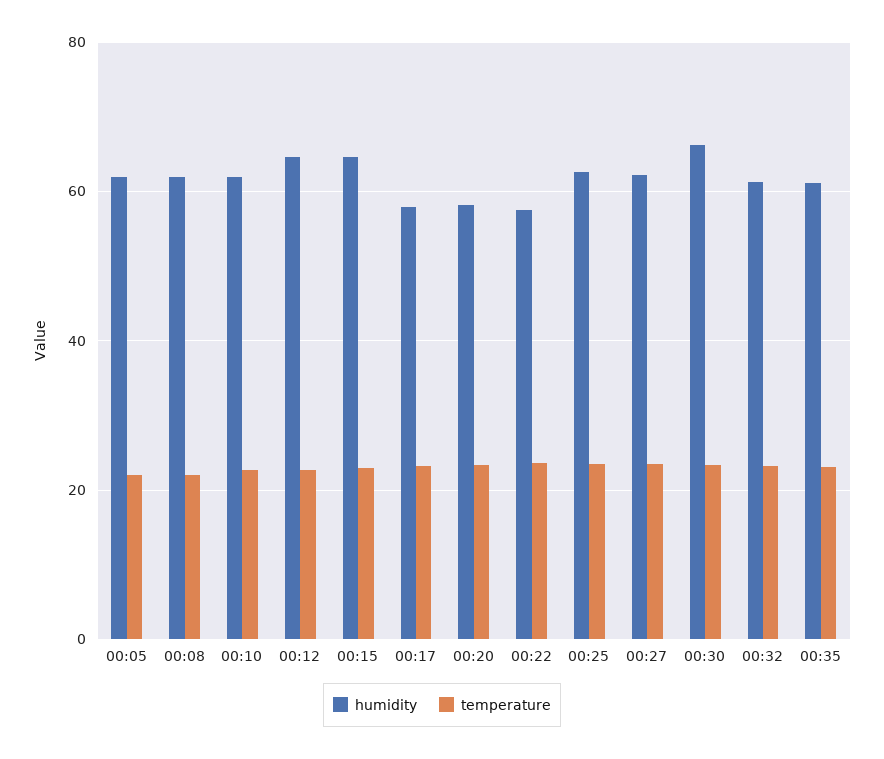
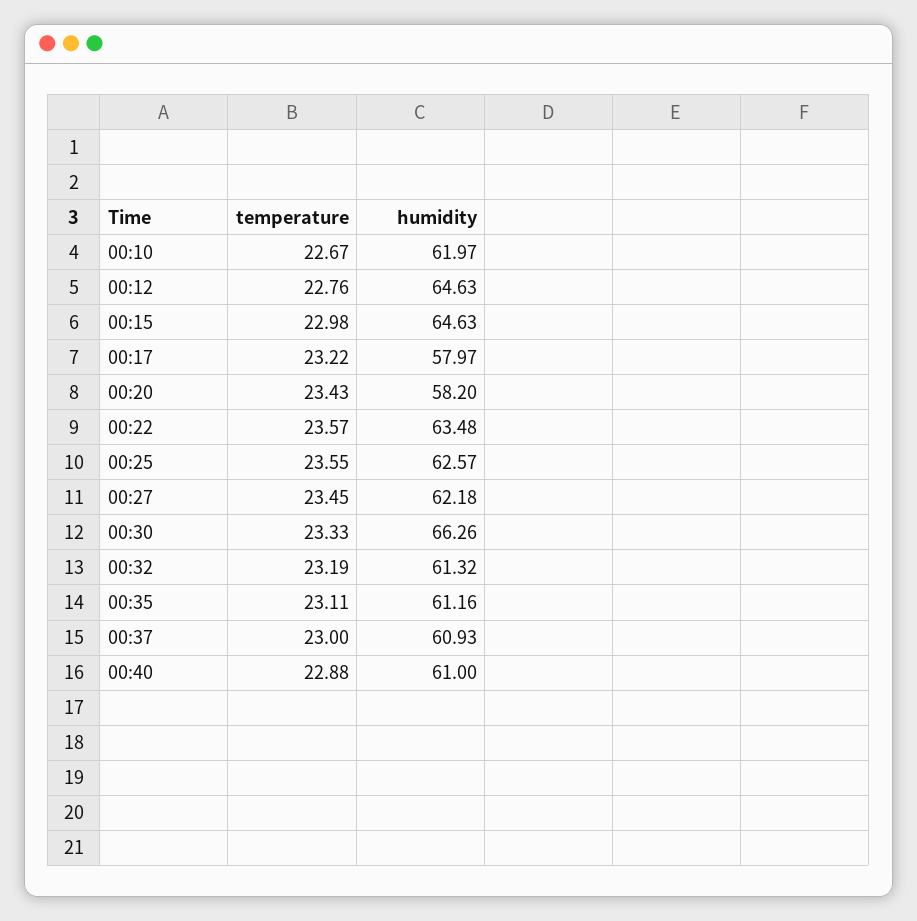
humidity, 00:05: 62 -> none
temperature, 00:05: 22 -> none
humidity, 00:08: 62 -> none
temperature, 00:08: 22 -> none
humidity, 00:22: 58 -> 63.48
temperature, 00:37: none -> 23
humidity, 00:37: none -> 60.93
temperature, 00:40: none -> 22.88
humidity, 00:40: none -> 61

